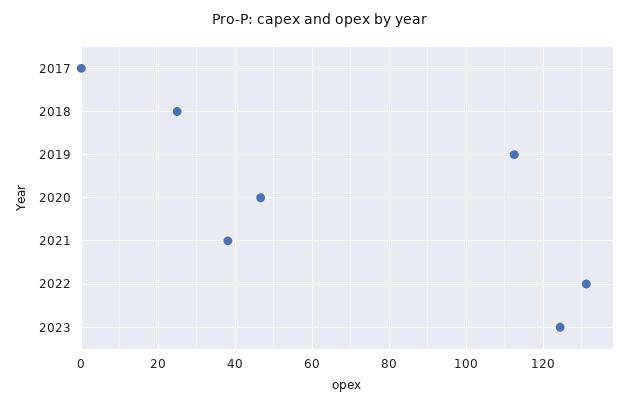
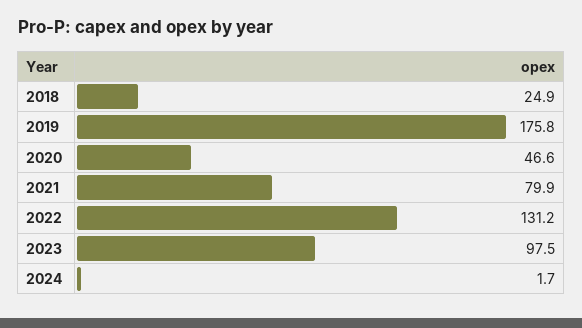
2017: 0 -> none
2019: 112 -> 175.8
2021: 38 -> 79.9
2023: 124 -> 97.5
2024: none -> 1.7

